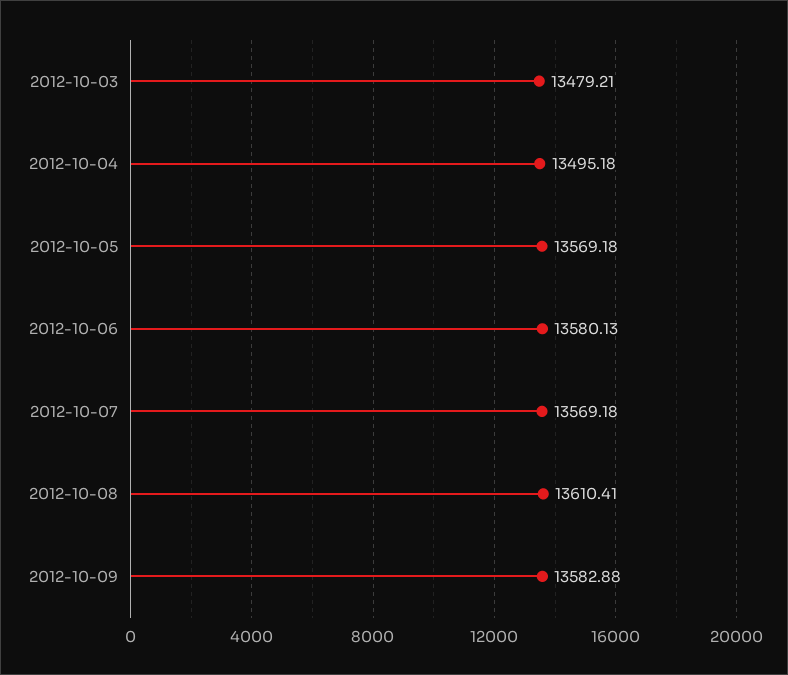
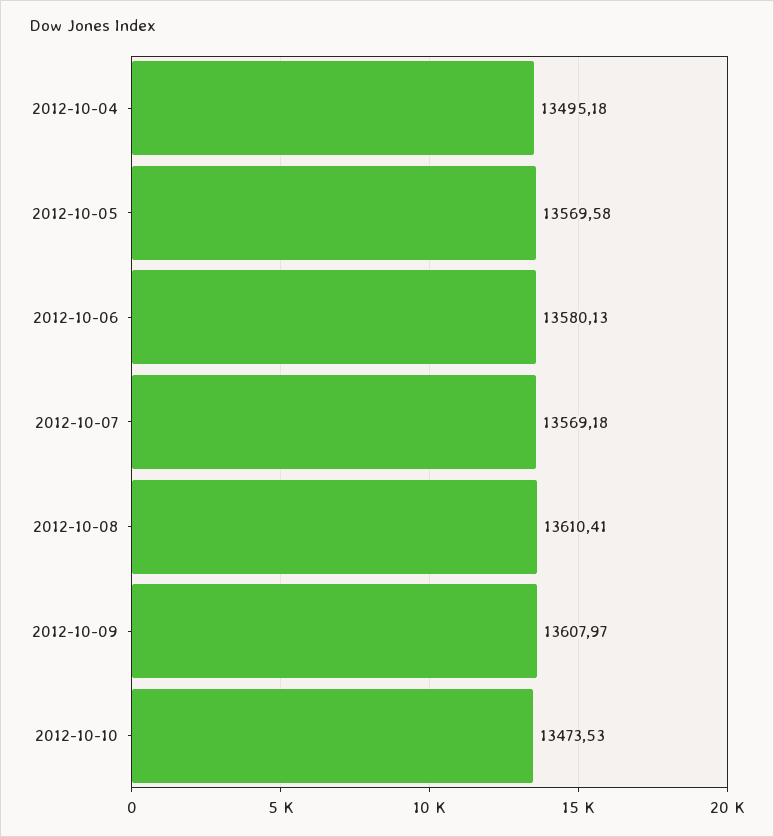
2012-10-03: 13479.21 -> none
2012-10-05: 13569.18 -> 13569.58
2012-10-09: 13582.88 -> 13607.97
2012-10-10: none -> 13473.53

